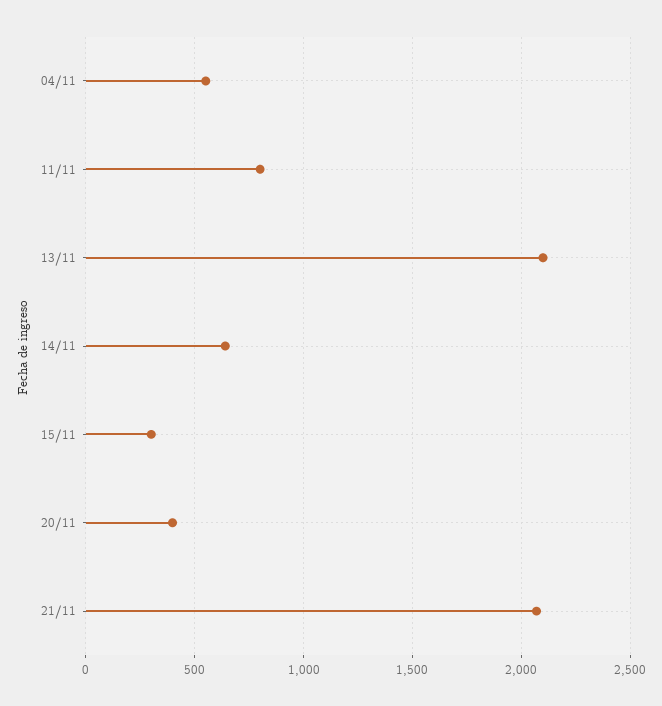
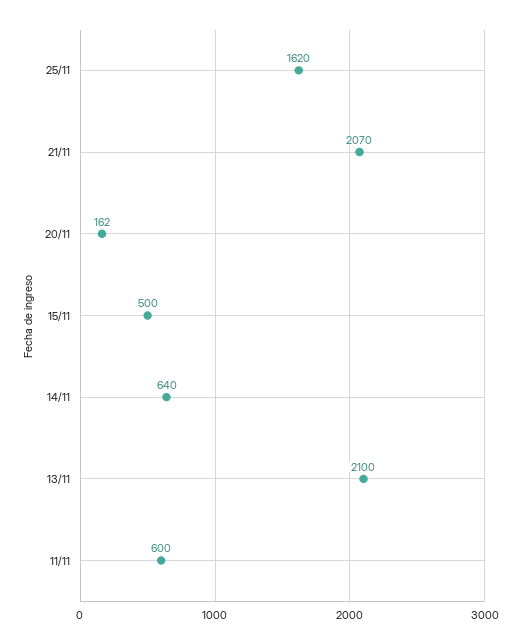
04/11: 550 -> none
11/11: 800 -> 600
15/11: 300 -> 500
20/11: 400 -> 162
25/11: none -> 1620

